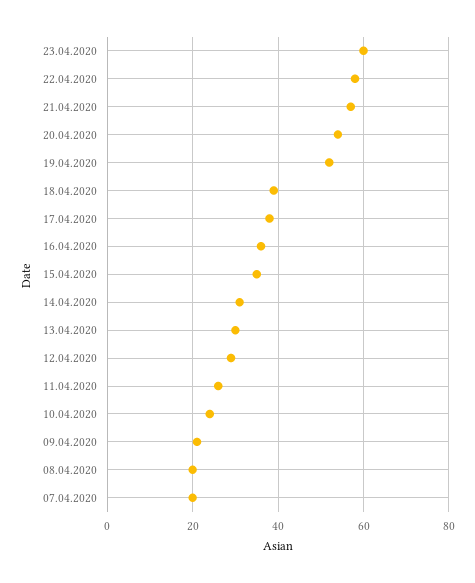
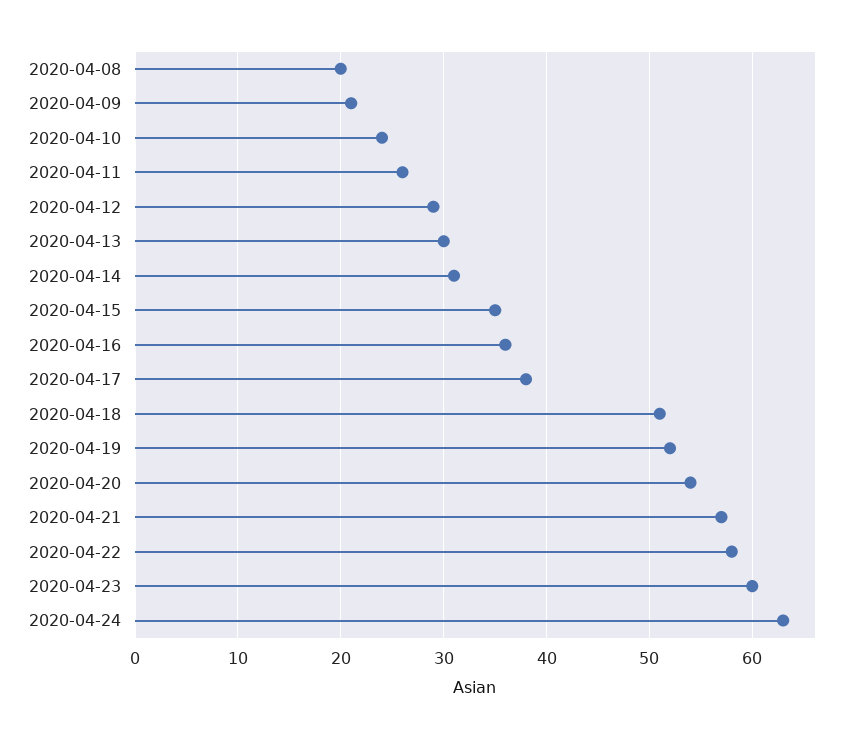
18.04.2020: 40 -> 51
07.04.2020: 20 -> none
2020-04-24: none -> 63

